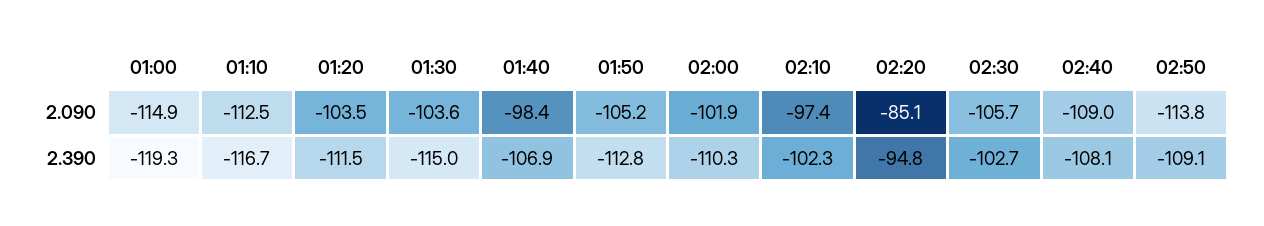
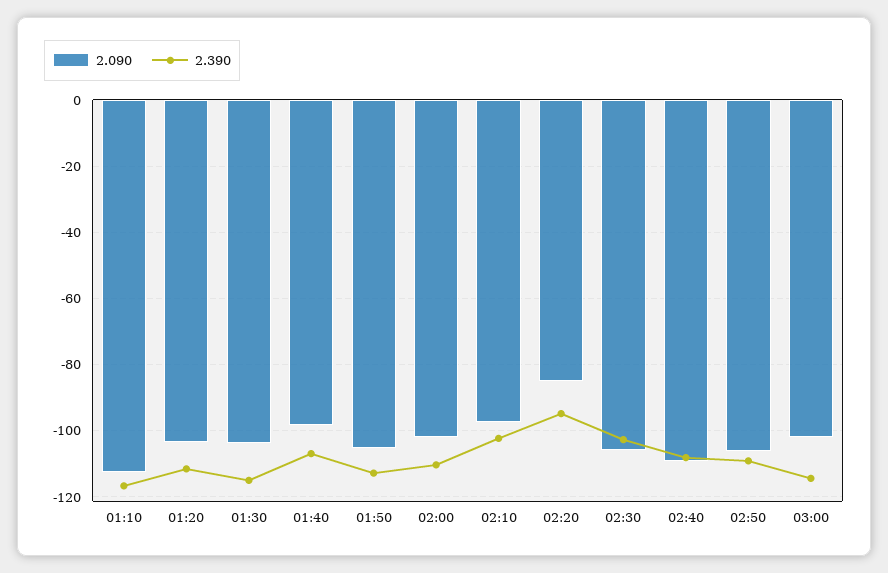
2.090, 01:00: -114.9 -> none
2.090, 02:50: -113.8 -> -106
2.390, 01:00: -119.3 -> none
2.090, 03:00: none -> -102
2.390, 03:00: none -> -114

